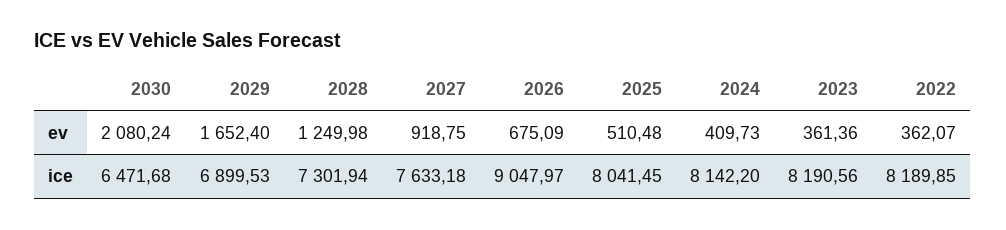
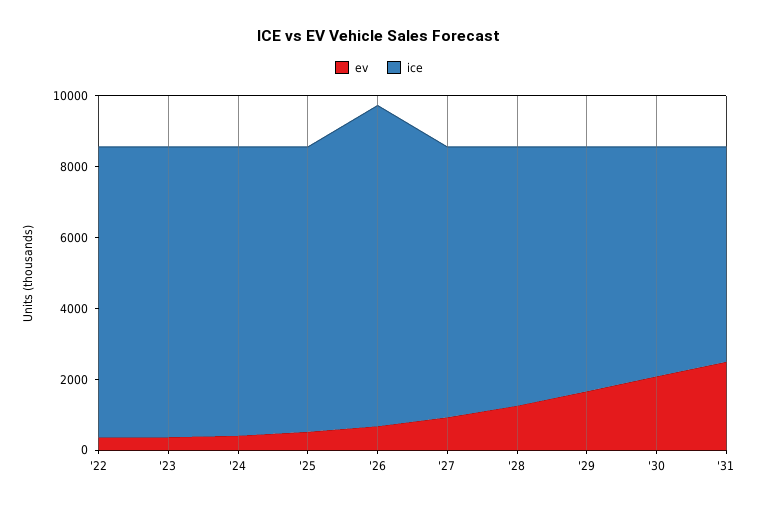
ev, '31: none -> 2500
ice, '31: none -> 6000

